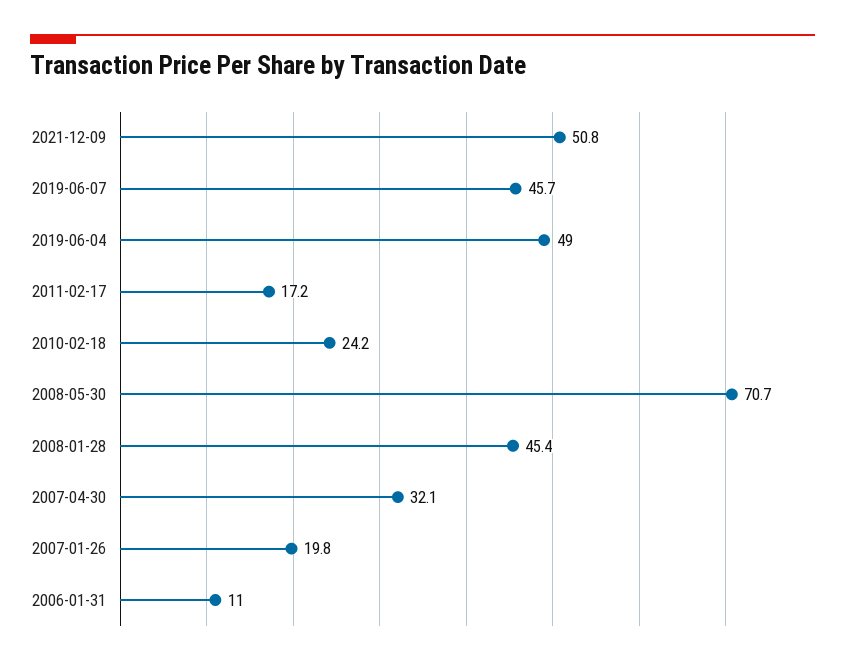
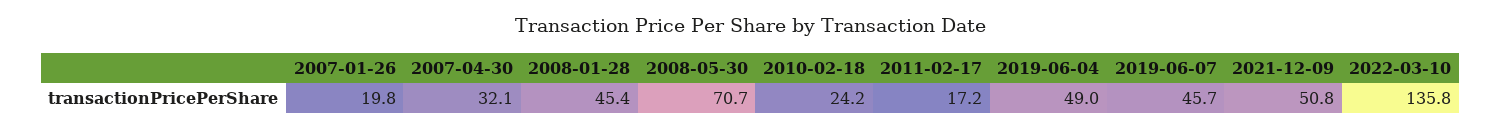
2006-01-31: 11 -> none
2022-03-10: none -> 135.8

